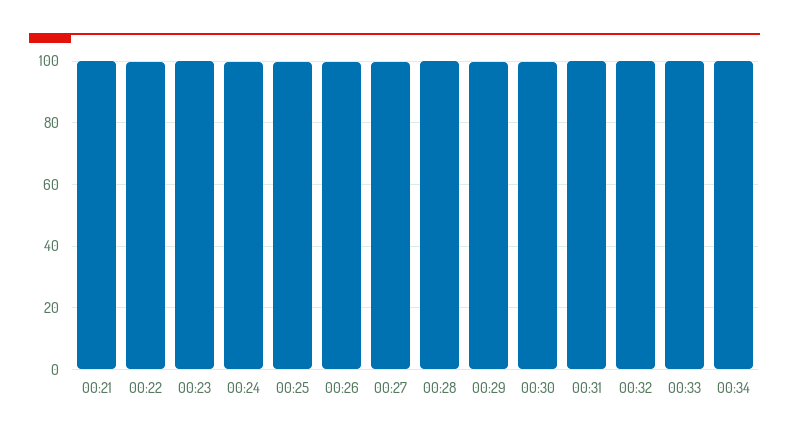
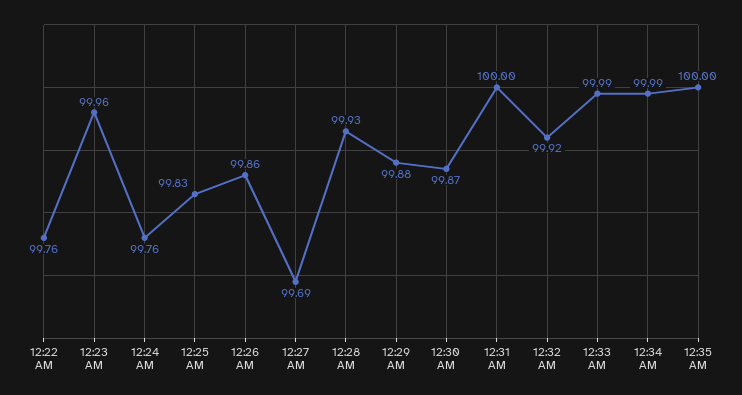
00:21: 100 -> none
12:35 AM: none -> 100

